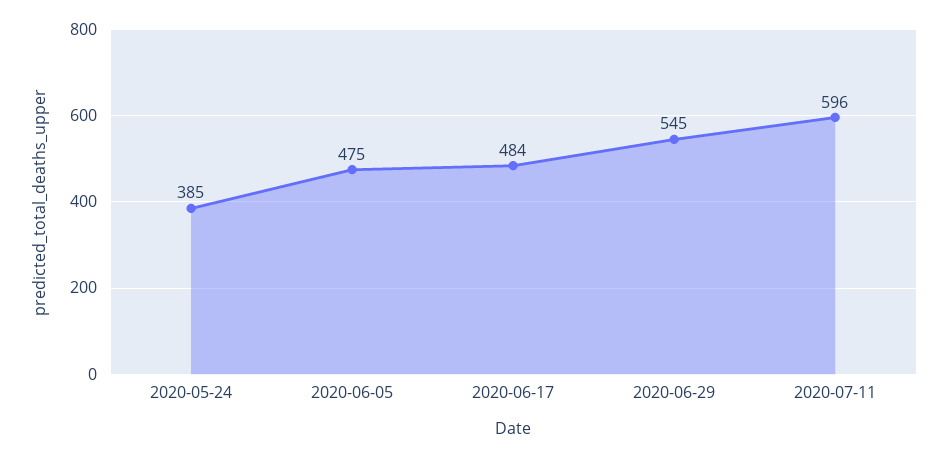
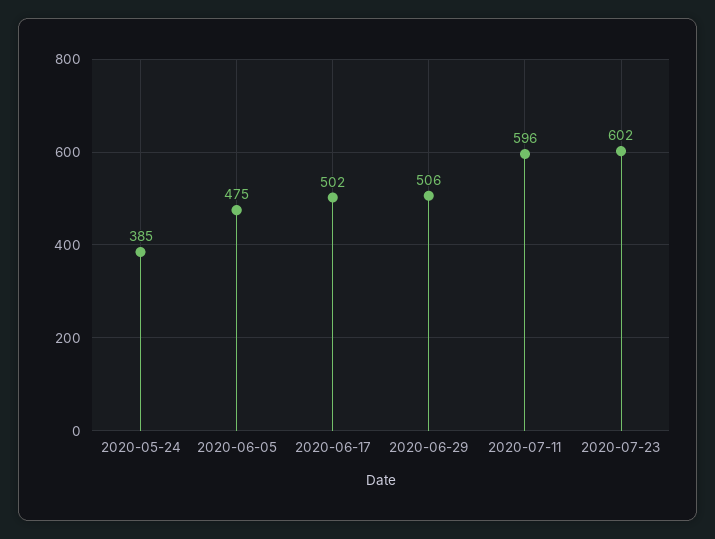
2020-06-17: 484 -> 502
2020-06-29: 545 -> 506
2020-07-23: none -> 602

